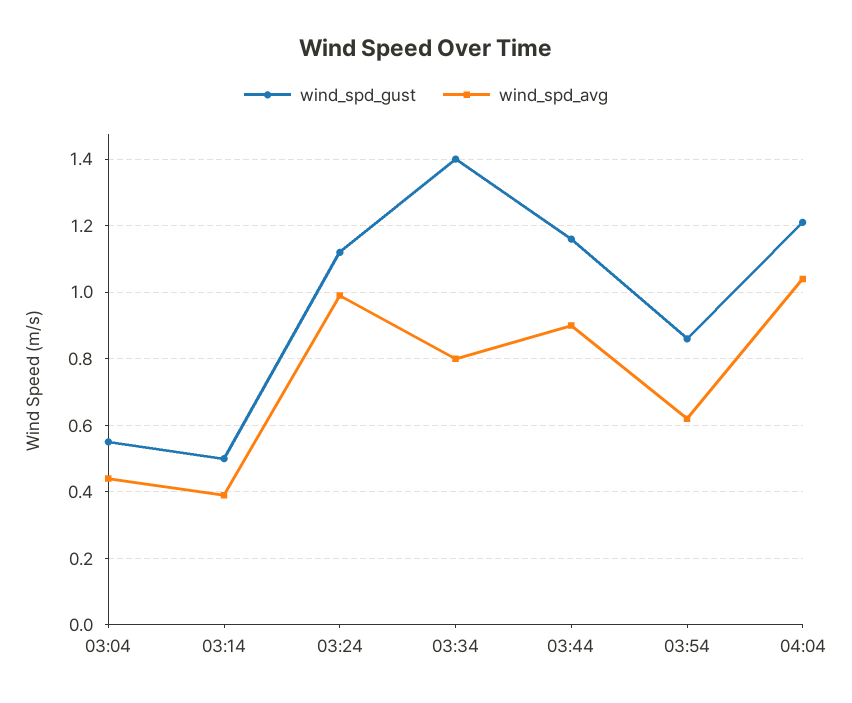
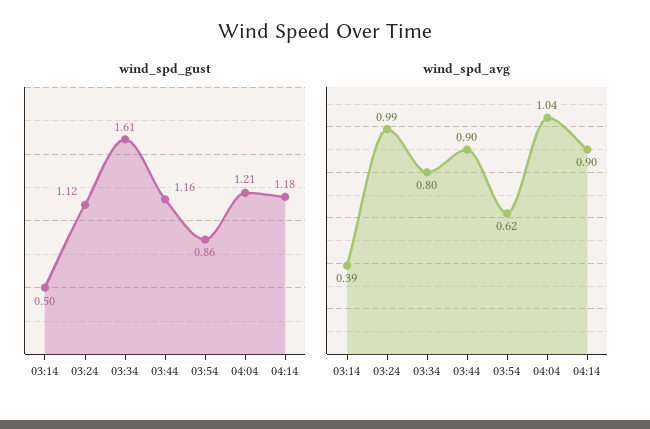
wind_spd_gust, 03:04: 0.55 -> none
wind_spd_avg, 03:04: 0.45 -> none
wind_spd_gust, 03:34: 1.4 -> 1.61
wind_spd_gust, 04:14: none -> 1.18
wind_spd_avg, 04:14: none -> 0.9

